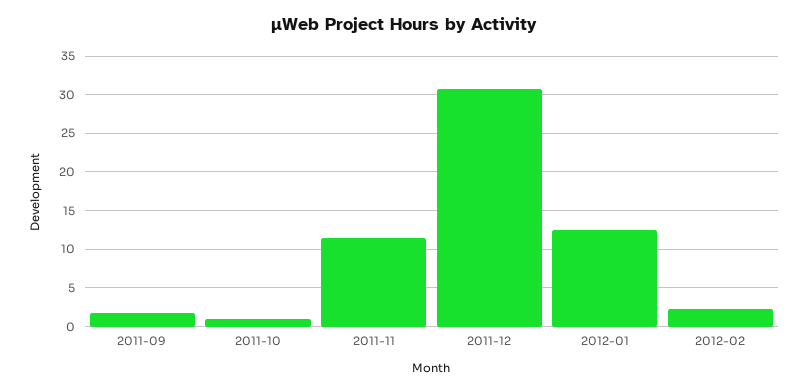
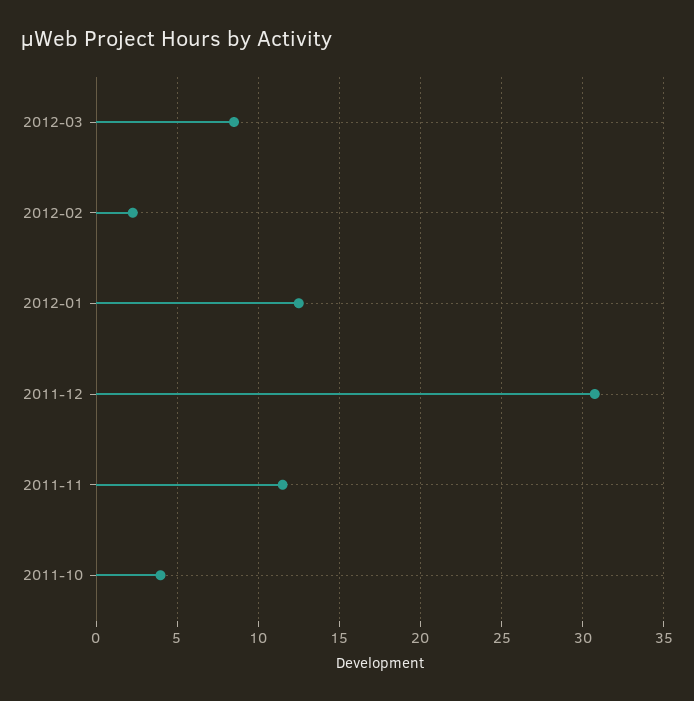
2011-09: 2 -> none
2011-10: 1 -> 4
2012-03: none -> 8.5

